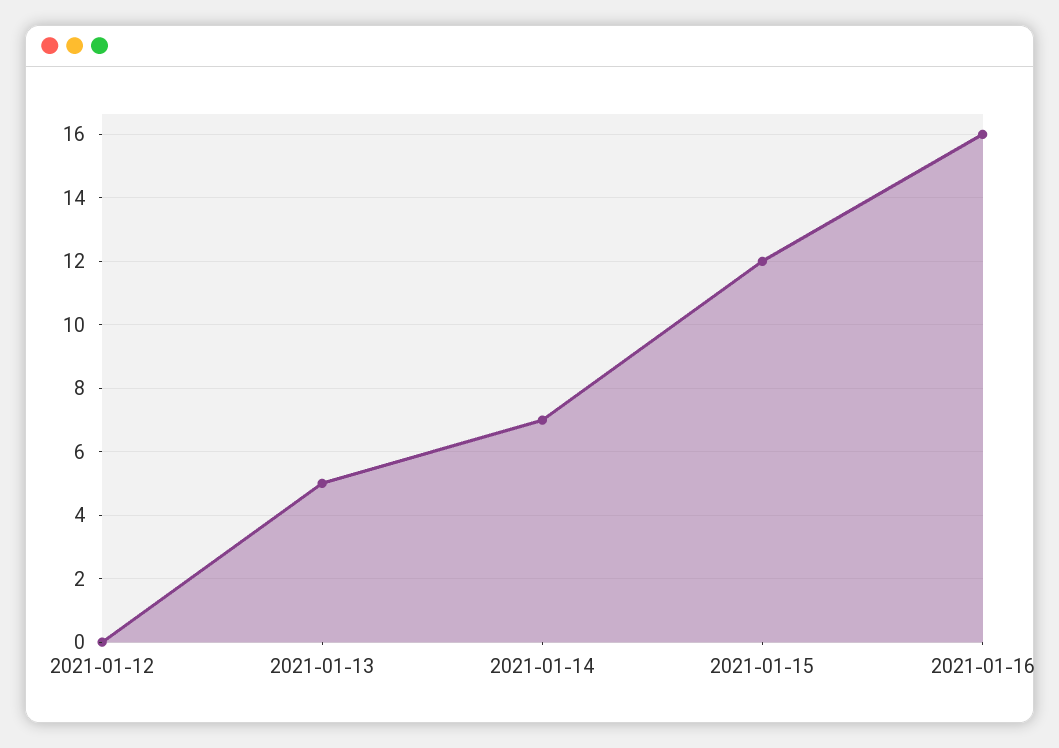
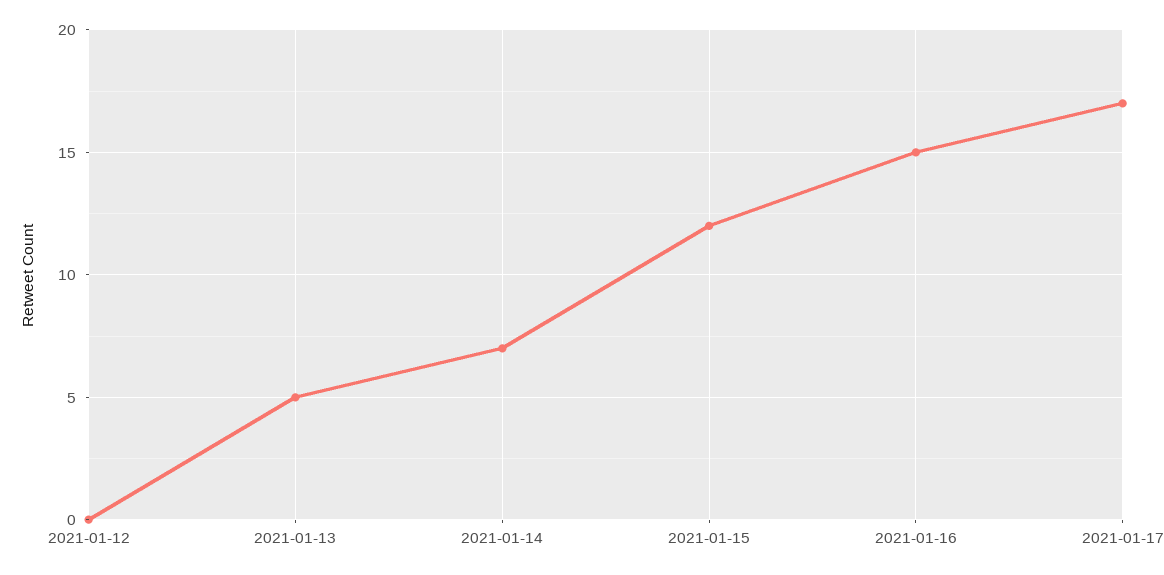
2021-01-16: 16 -> 15
2021-01-17: none -> 17

